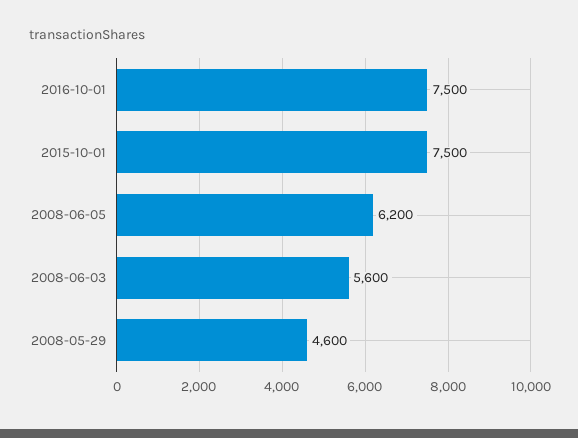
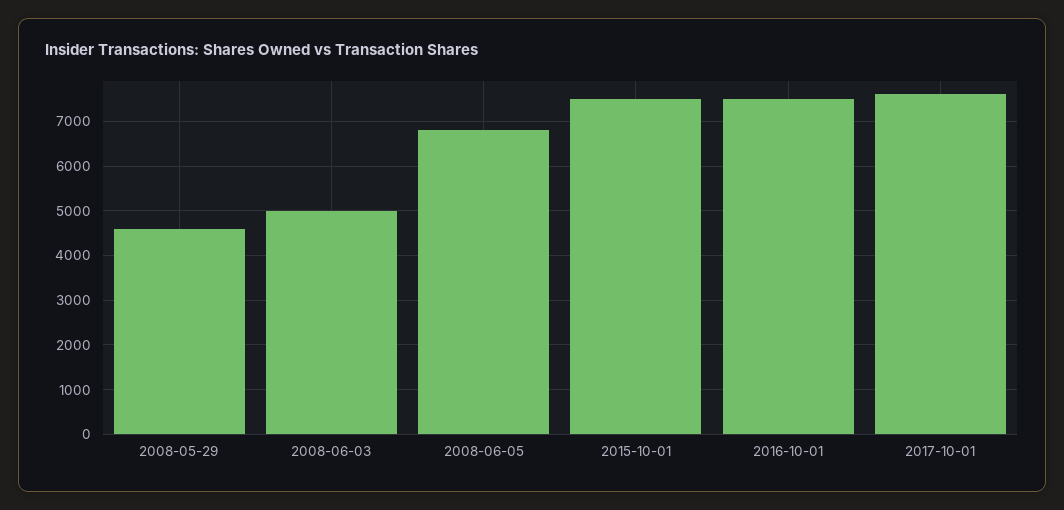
2008-06-05: 6200 -> 6800
2008-06-03: 5600 -> 5000
2017-10-01: none -> 7600

